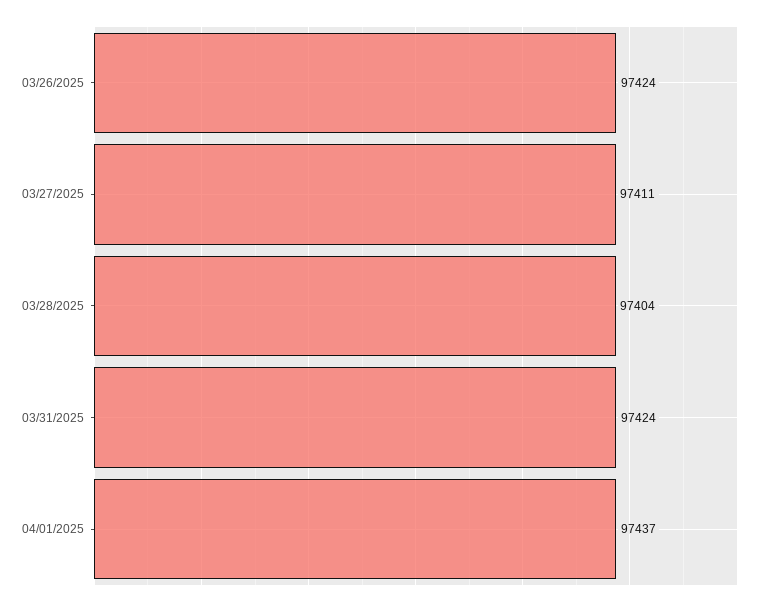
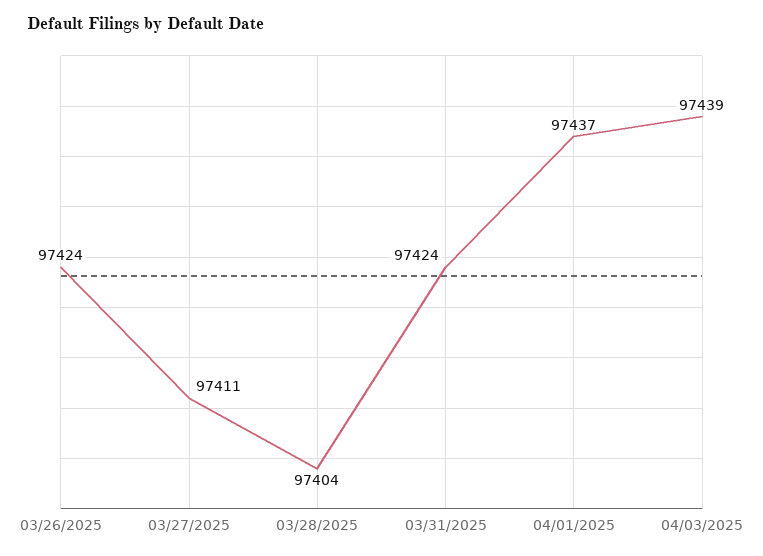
04/03/2025: none -> 97439

